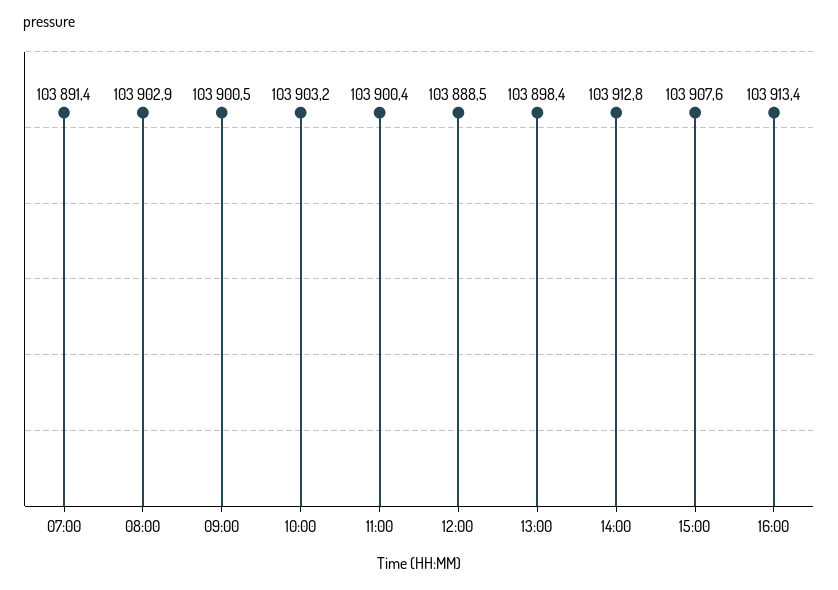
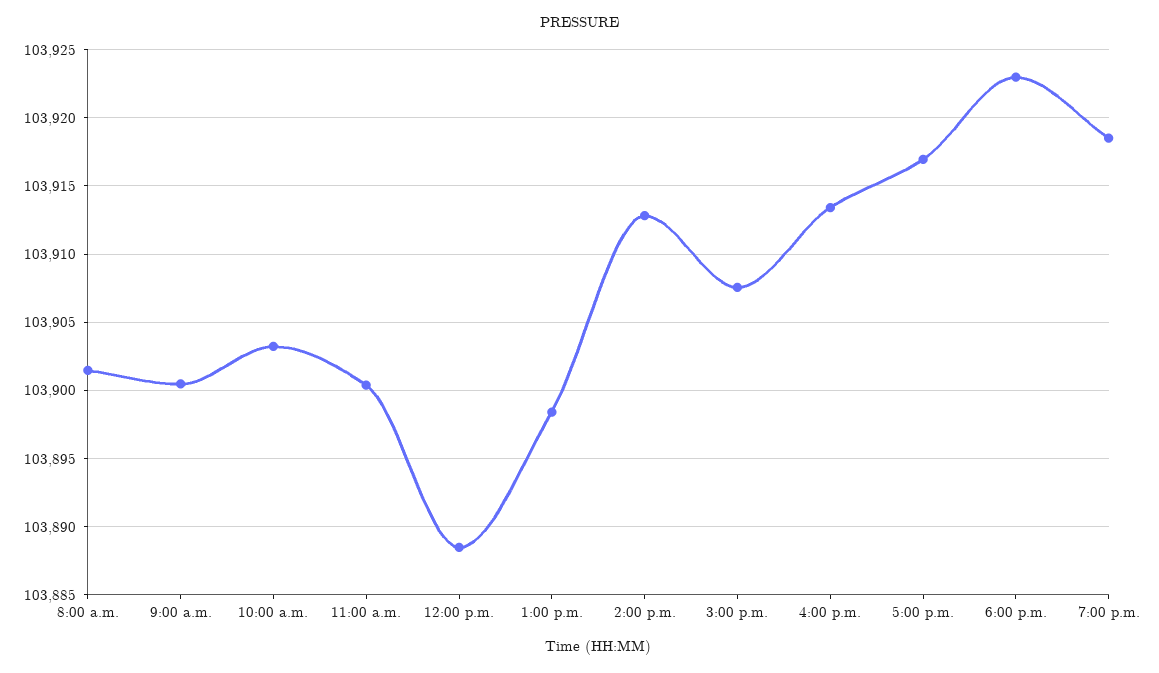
07:00: 103891.4 -> none
08:00: 103902.9 -> 103901.5
5:00 p.m.: none -> 103917
6:00 p.m.: none -> 103923
7:00 p.m.: none -> 103918.5

